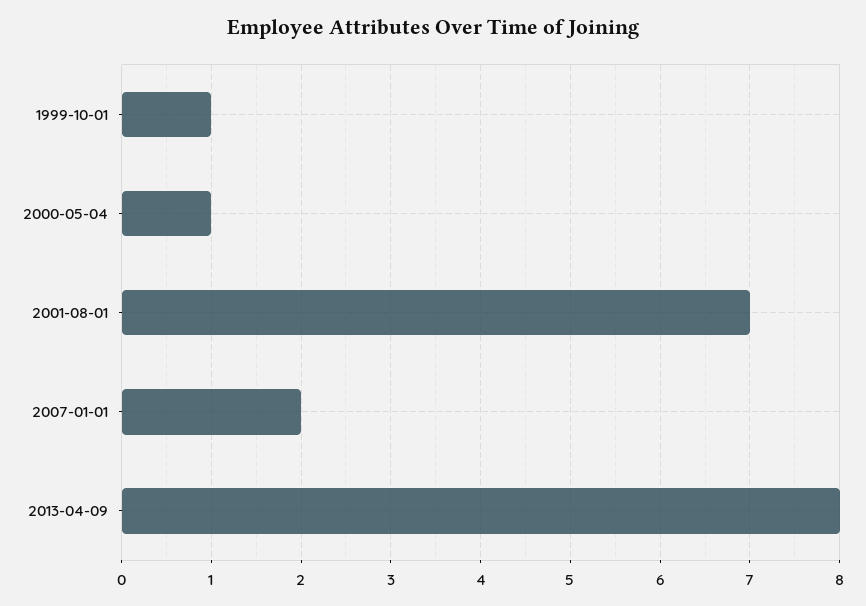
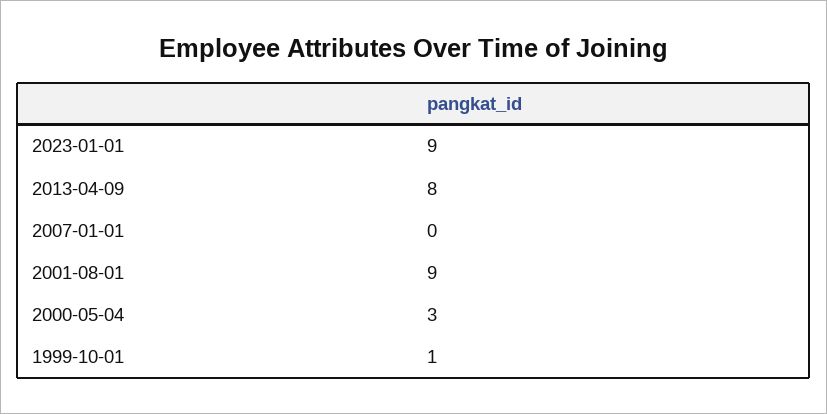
2000-05-04: 1 -> 3
2001-08-01: 7 -> 9
2007-01-01: 2 -> 0
2023-01-01: none -> 9

